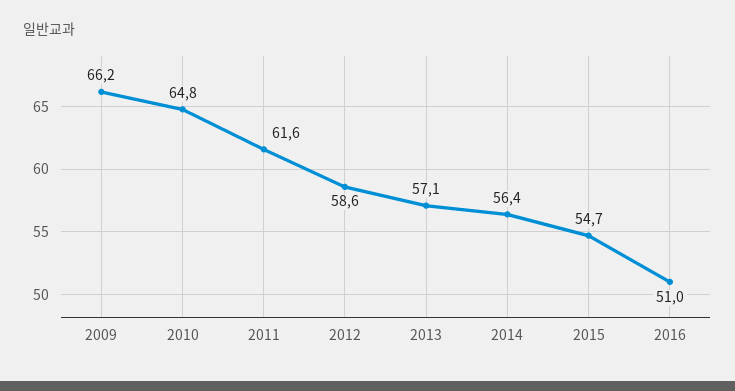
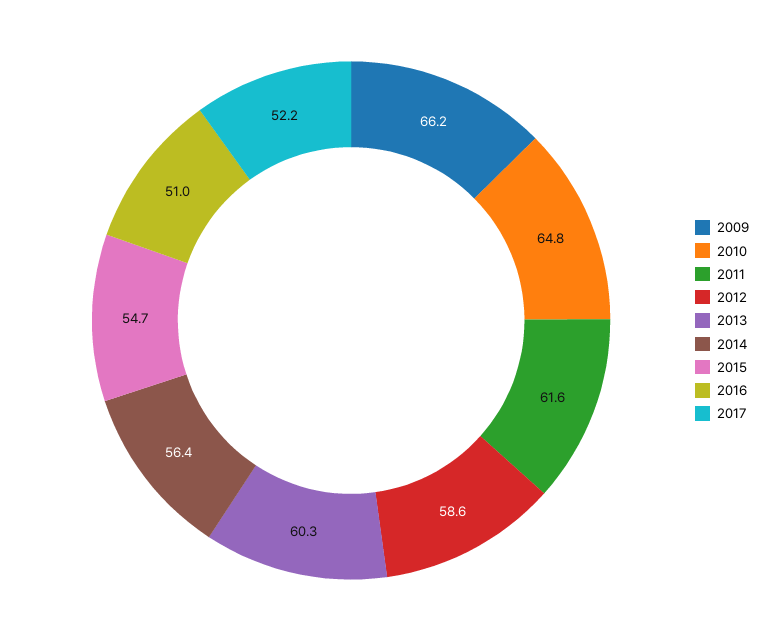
2013: 57.1 -> 60.3
2017: none -> 52.2

